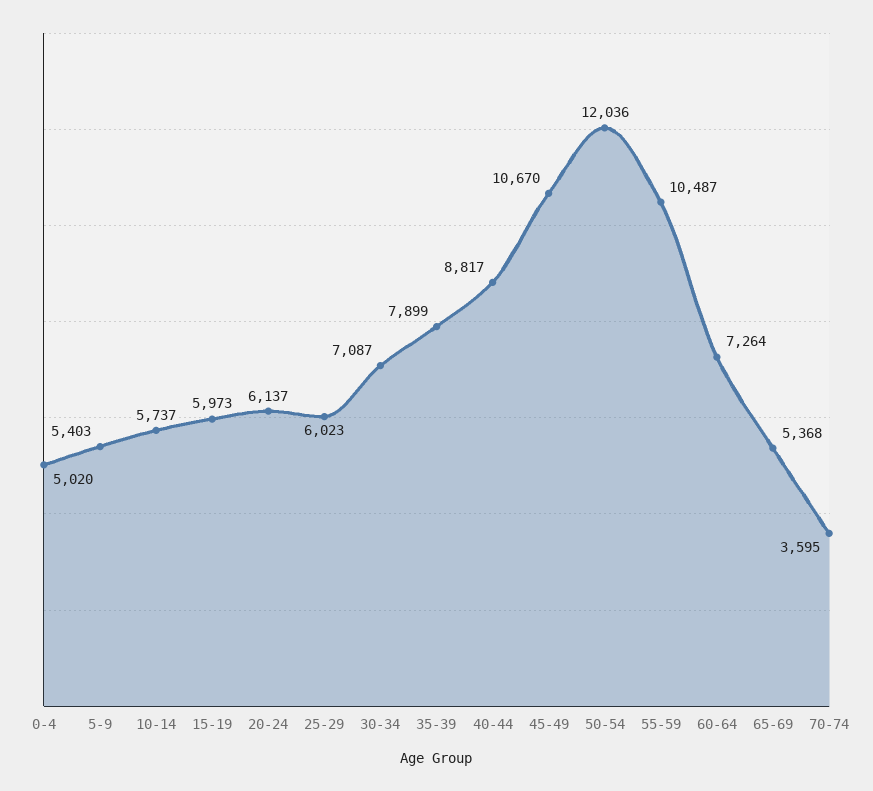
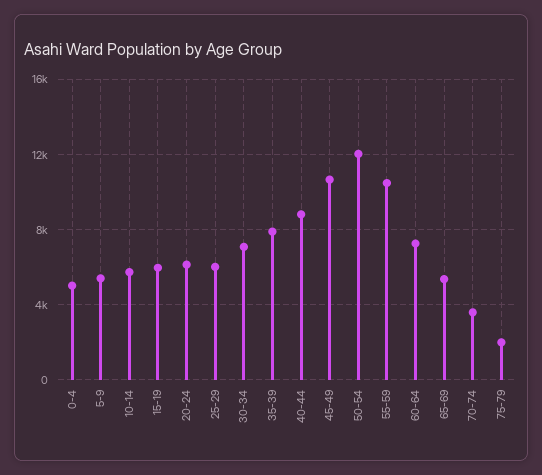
75-79: none -> 2000

